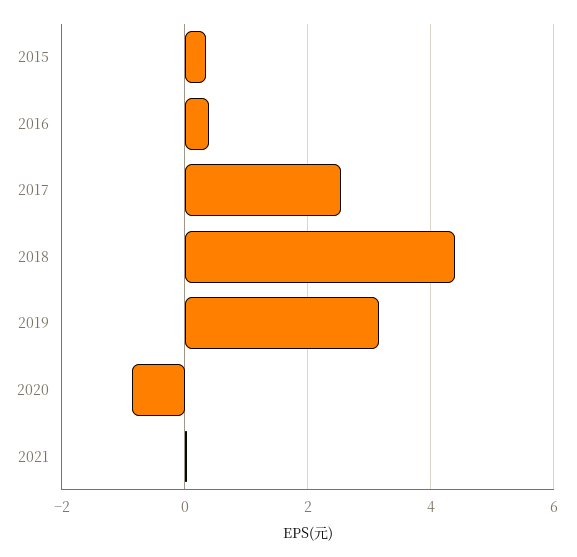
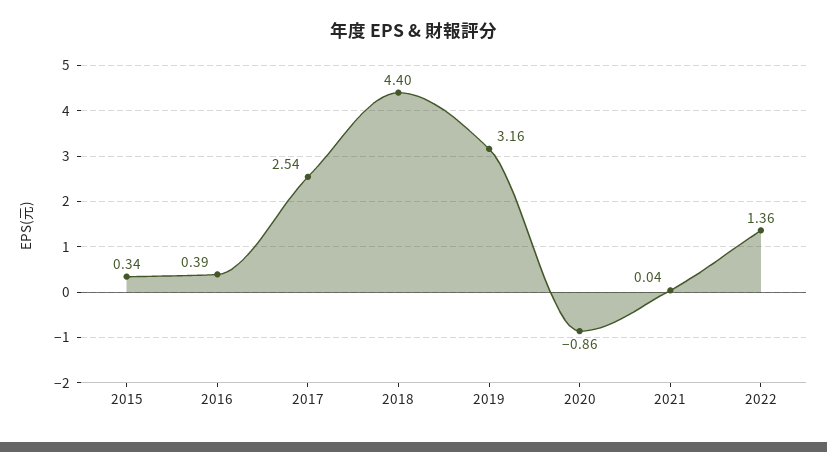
2022: none -> 1.36

